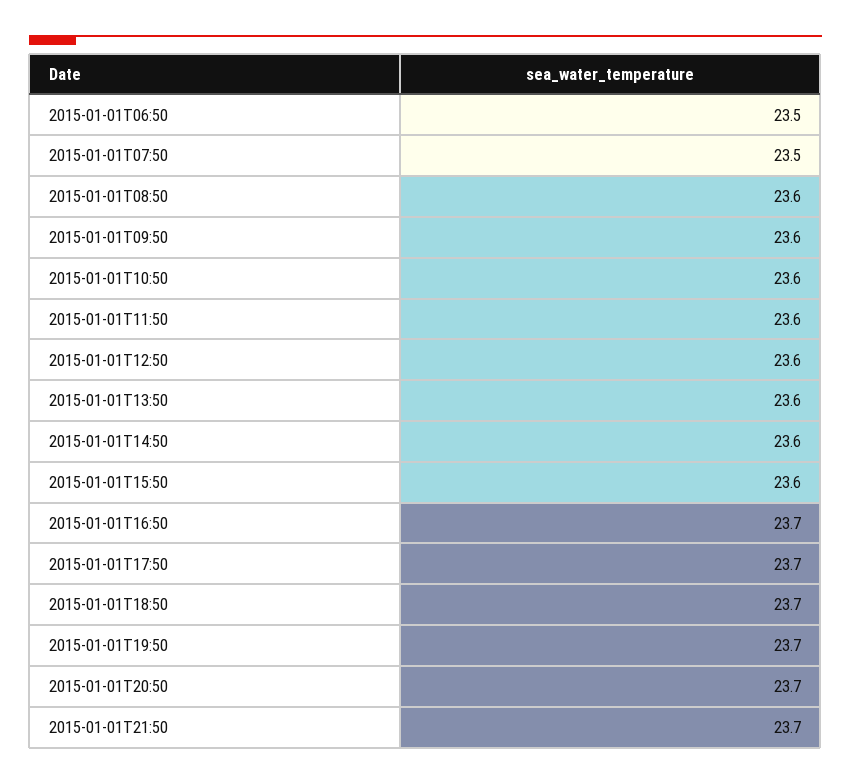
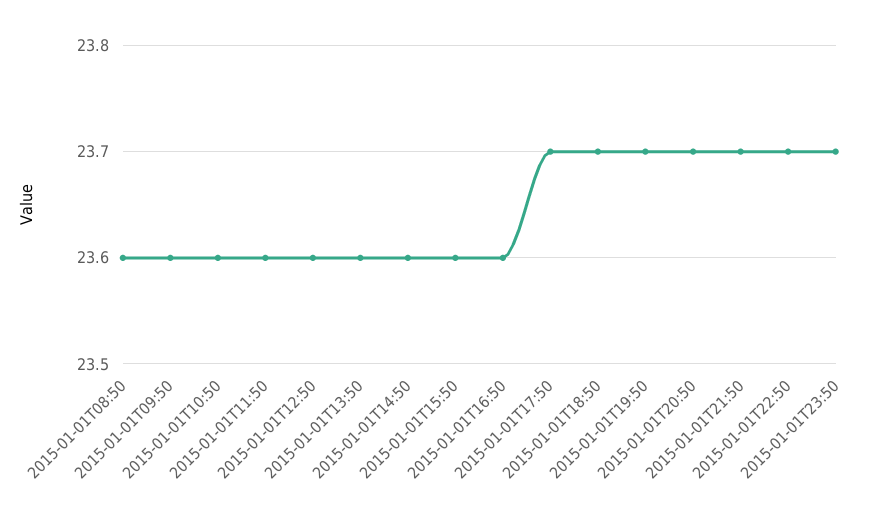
2015-01-01T06:50: 23.5 -> none
2015-01-01T07:50: 23.5 -> none
2015-01-01T16:50: 23.7 -> 23.6
2015-01-01T22:50: none -> 23.7
2015-01-01T23:50: none -> 23.7

